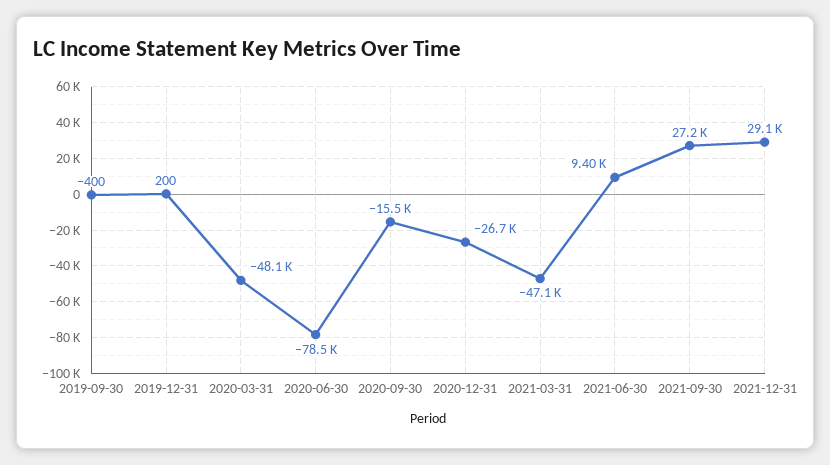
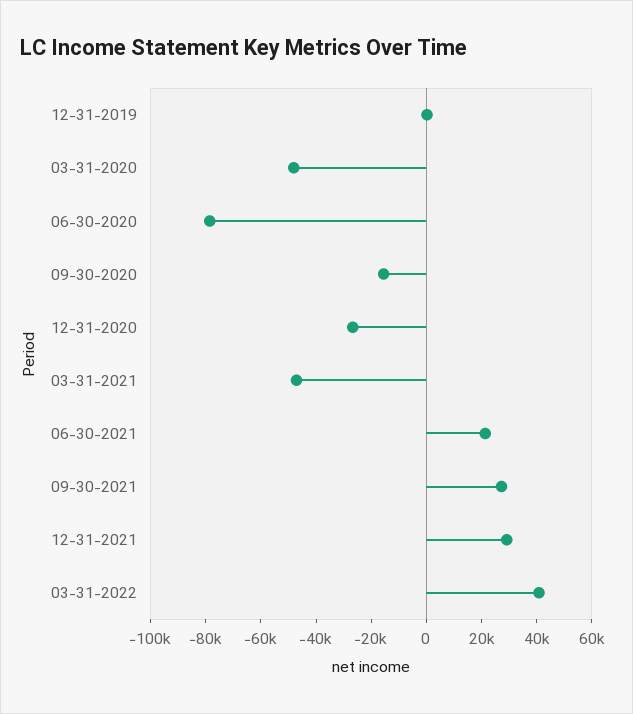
2019-09-30: -400 -> none
2021-06-30: 9400 -> 20000
03-31-2022: none -> 40000

